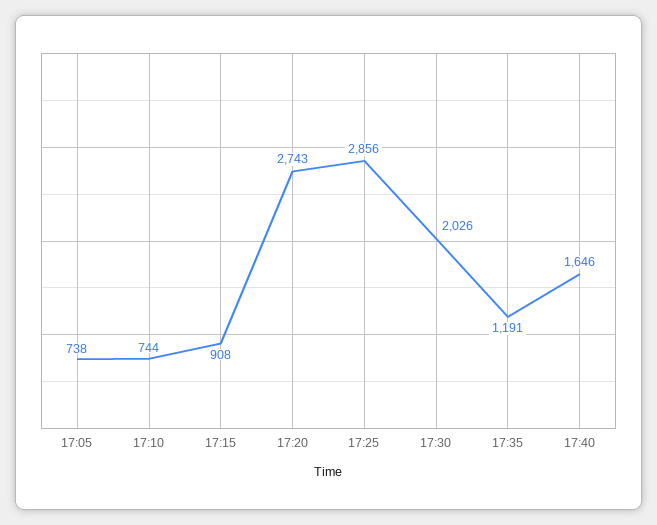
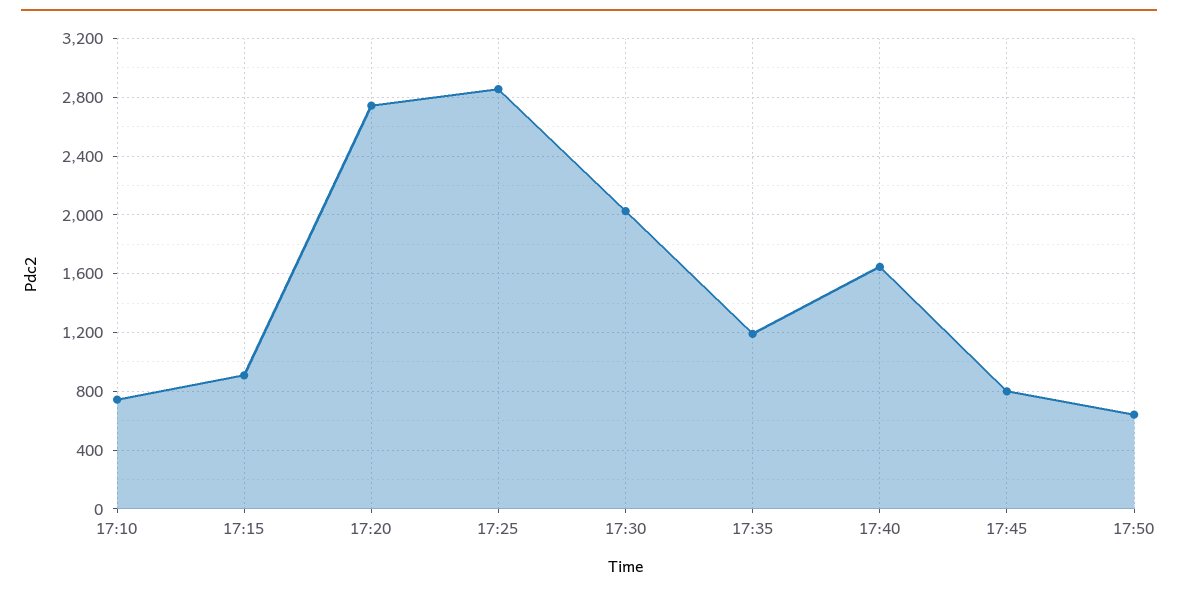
17:05: 738 -> none
17:45: none -> 800
17:50: none -> 650

